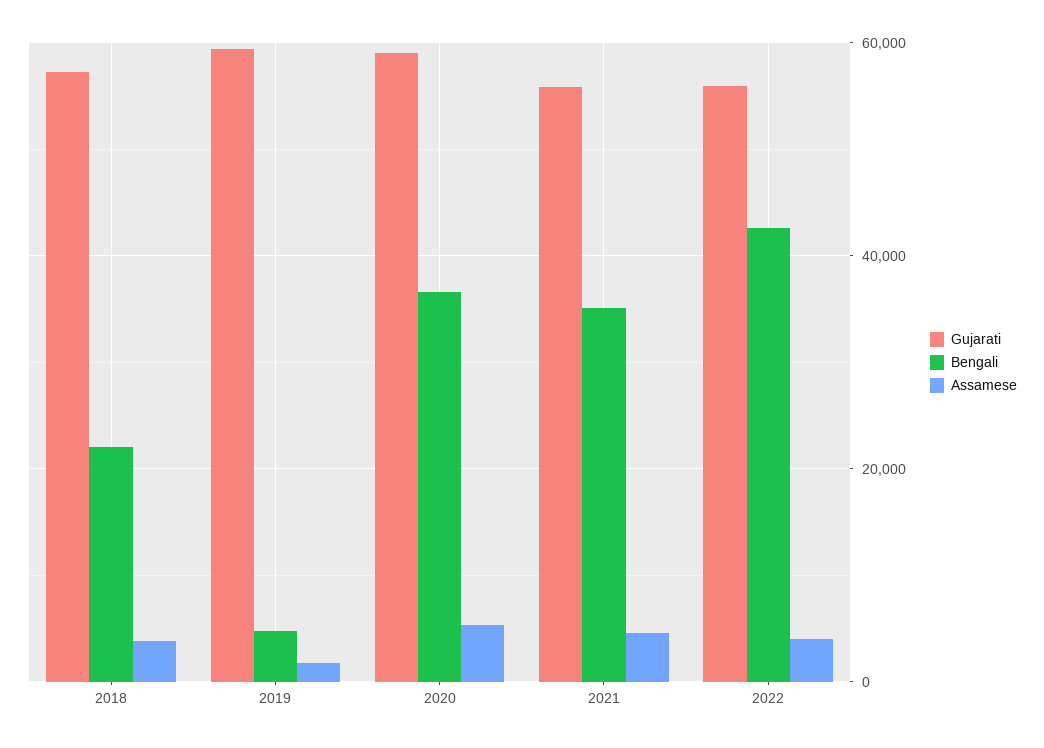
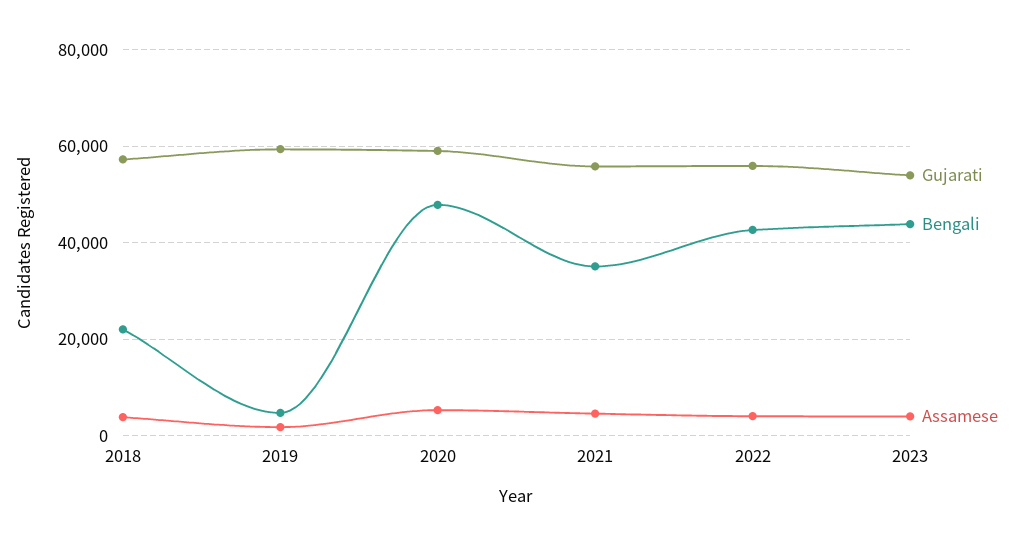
Bengali, 2020: 36000 -> 48000
Gujarati, 2023: none -> 54000
Bengali, 2023: none -> 44000
Assamese, 2023: none -> 4000

